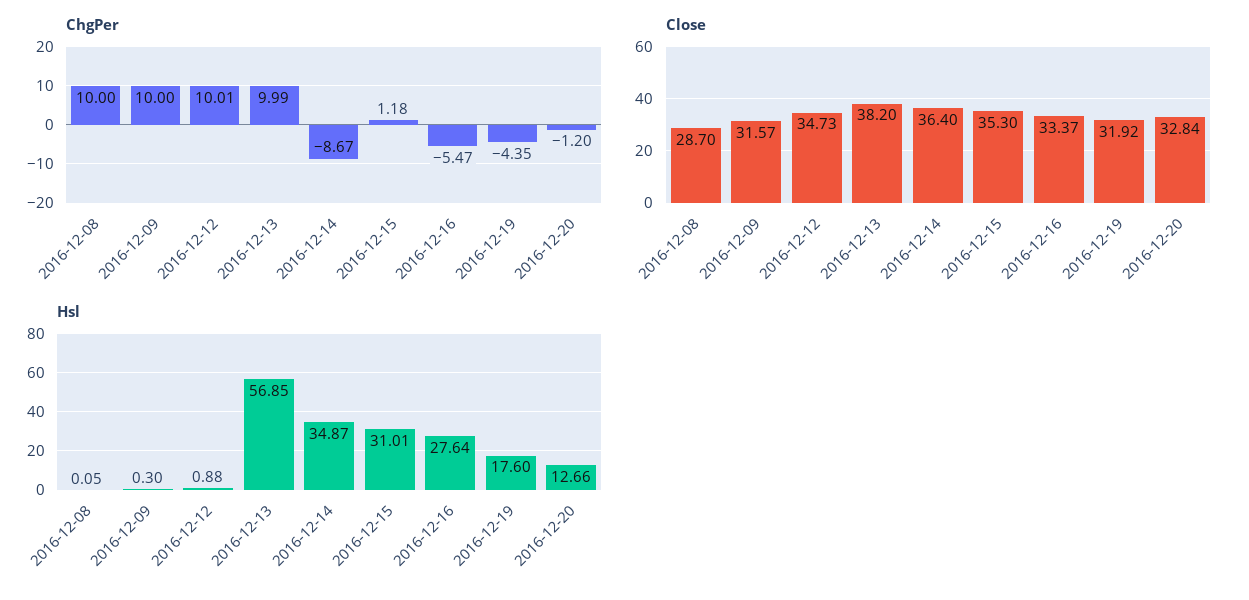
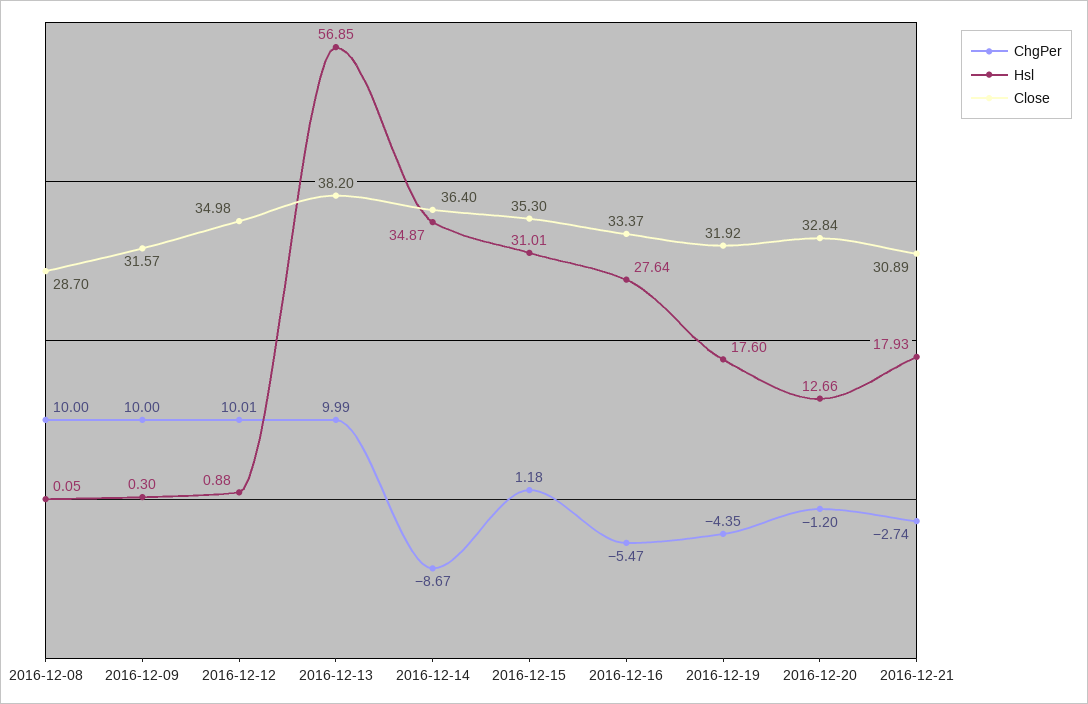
Close, 2016-12-12: 34.73 -> 34.98
ChgPer, 2016-12-21: none -> -2.74
Hsl, 2016-12-21: none -> 17.93
Close, 2016-12-21: none -> 30.89

